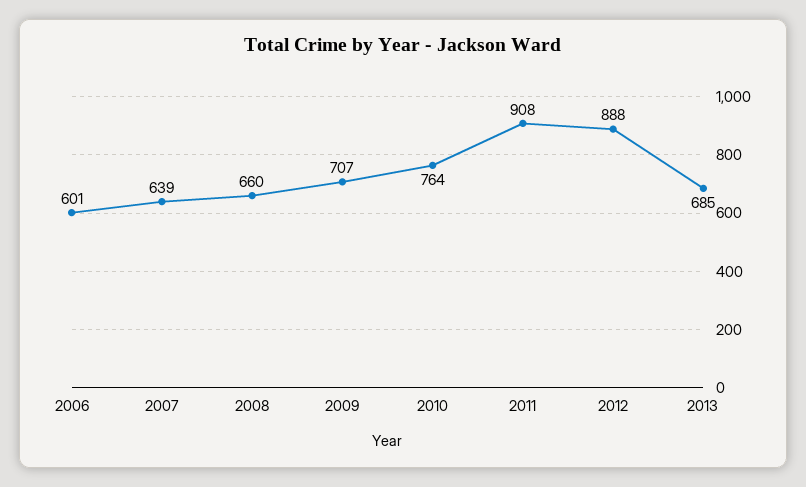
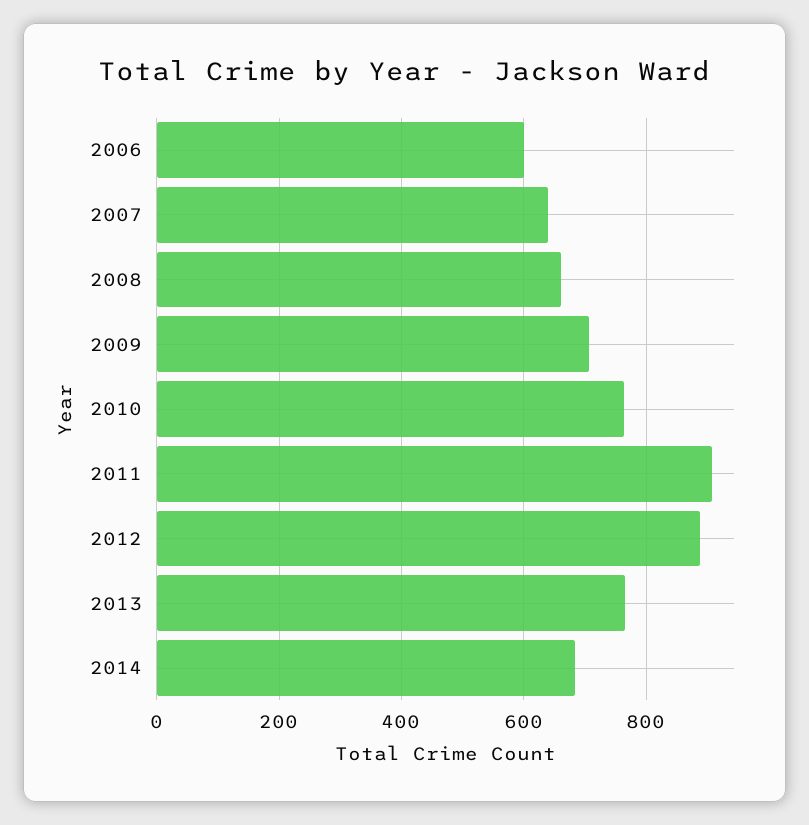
2013: 685 -> 760
2014: none -> 680

